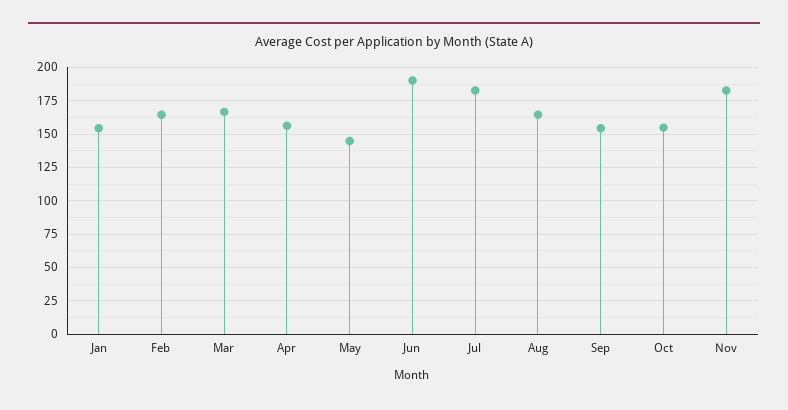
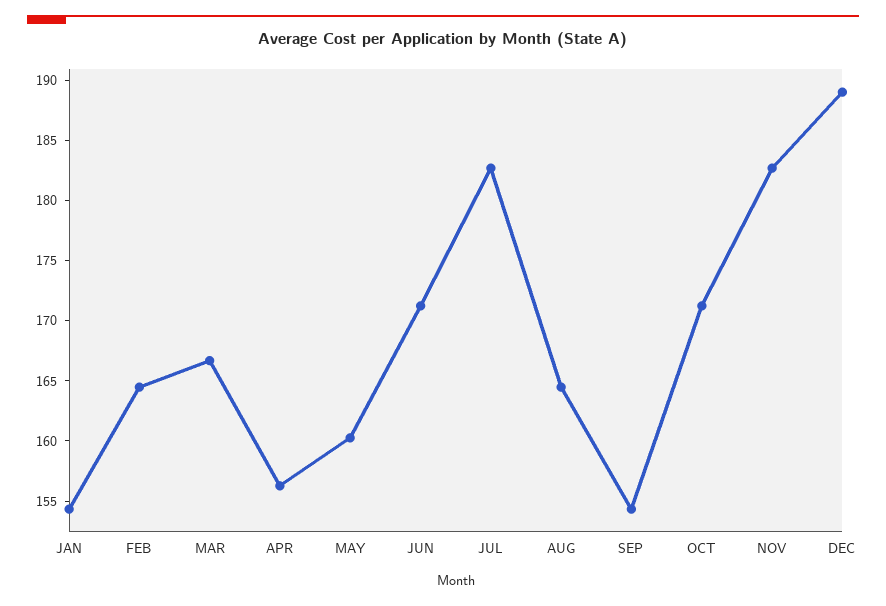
May: 145 -> 160
Jun: 190 -> 171
Oct: 155 -> 171
DEC: none -> 189

